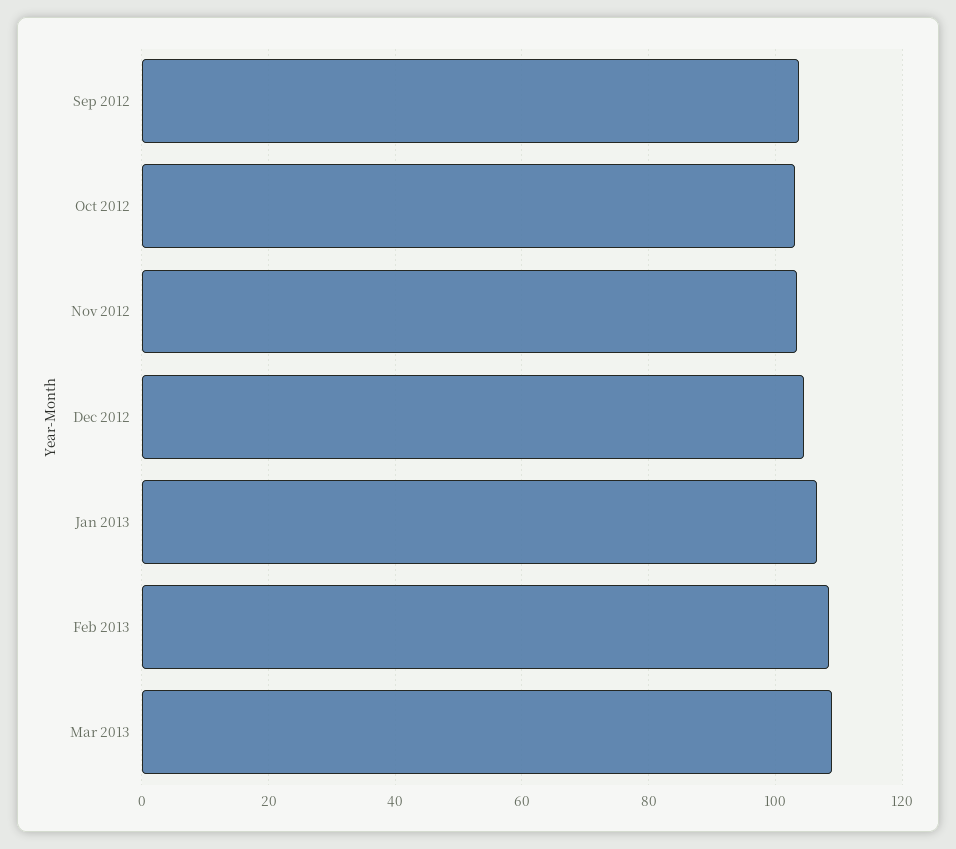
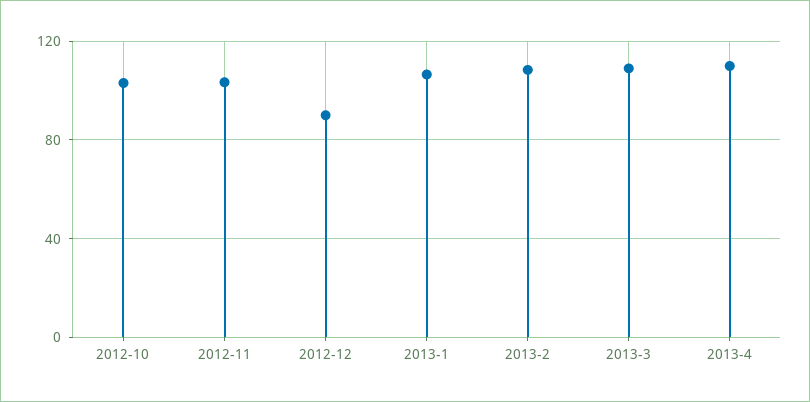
Sep 2012: 104 -> none
Dec 2012: 104 -> 90
2013-4: none -> 110

